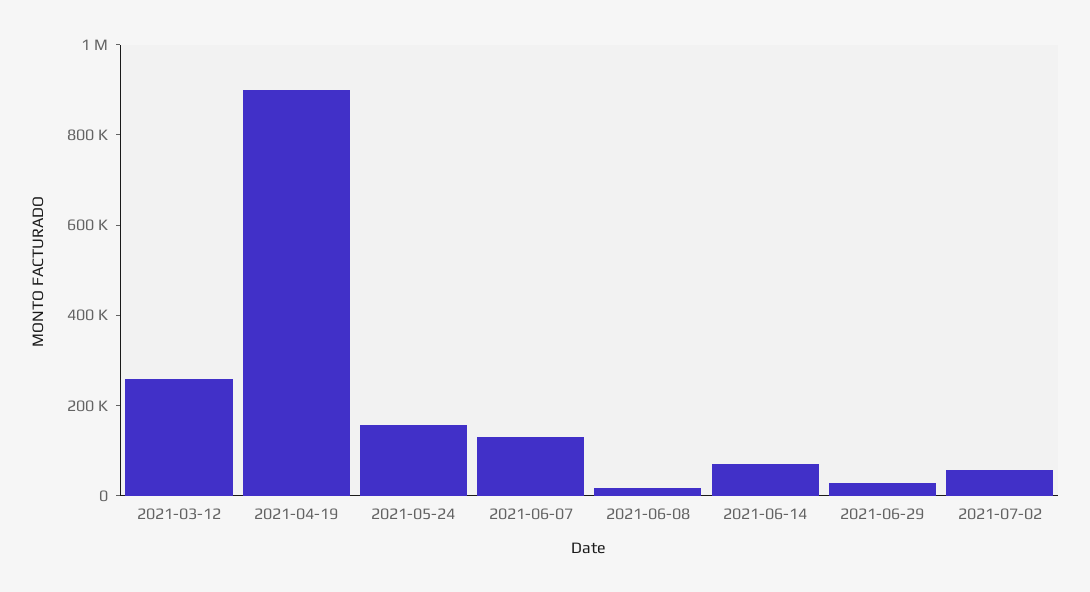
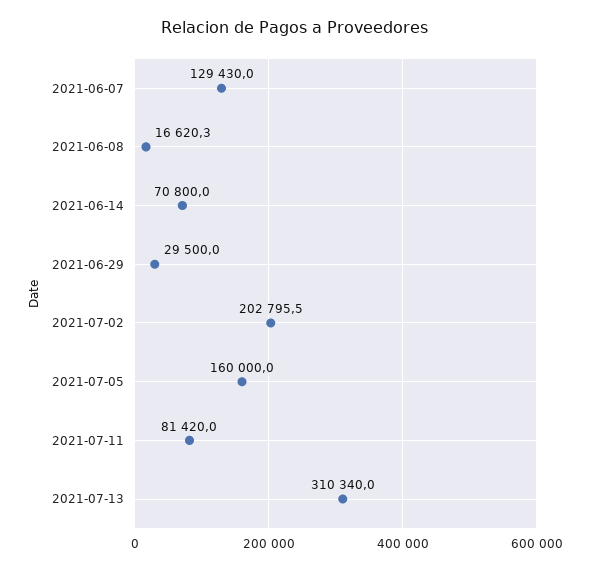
2021-03-12: 250000 -> none
2021-04-19: 900000 -> none
2021-05-24: 150000 -> none
2021-07-02: 50000 -> 202795.5
2021-07-05: none -> 160000
2021-07-11: none -> 81420
2021-07-13: none -> 310340

